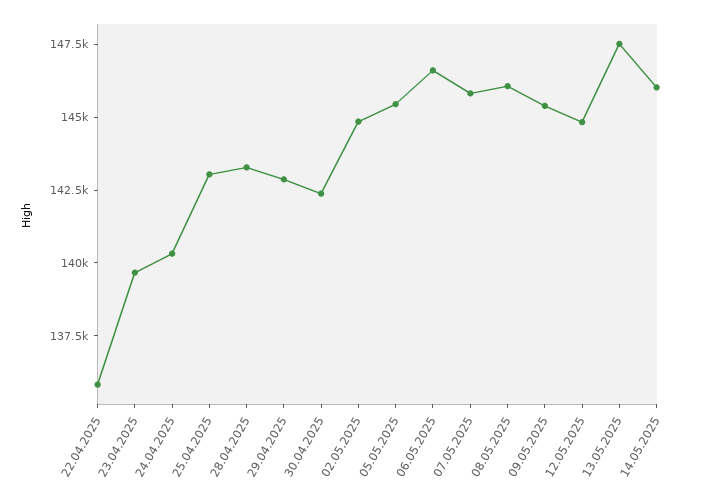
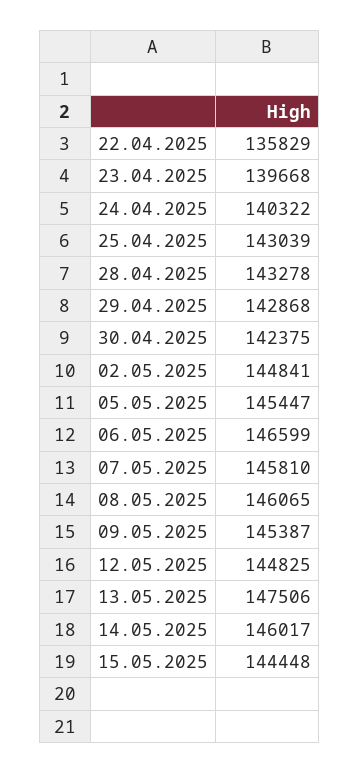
15.05.2025: none -> 144448

